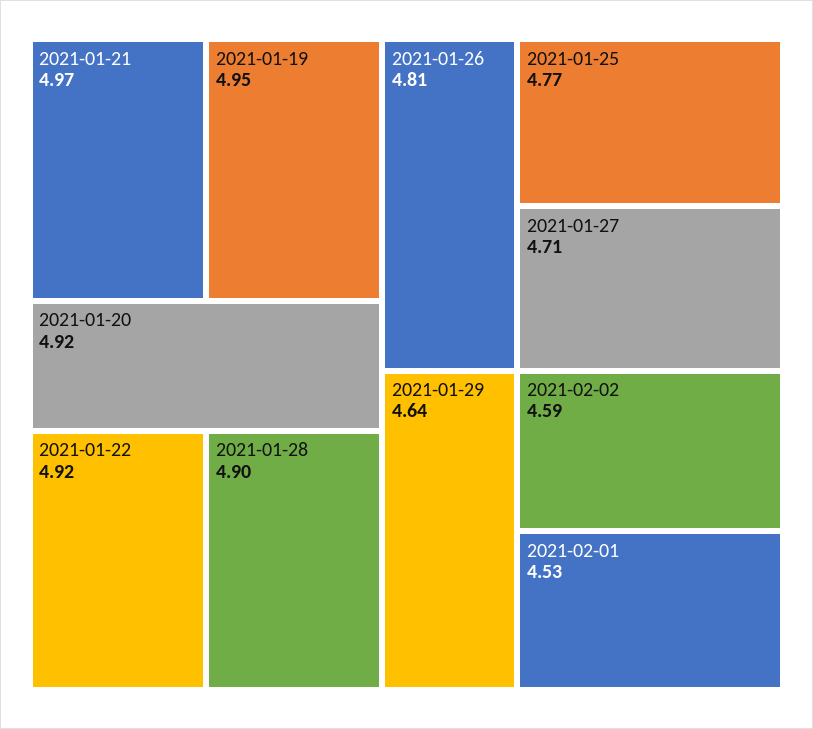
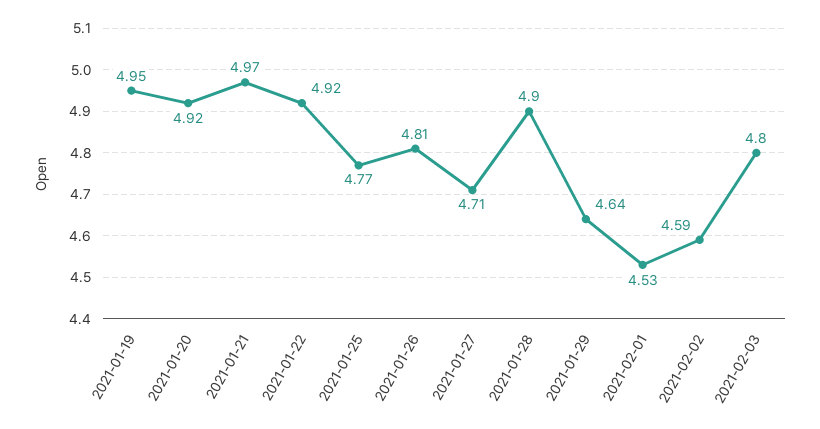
2021-02-03: none -> 4.8

